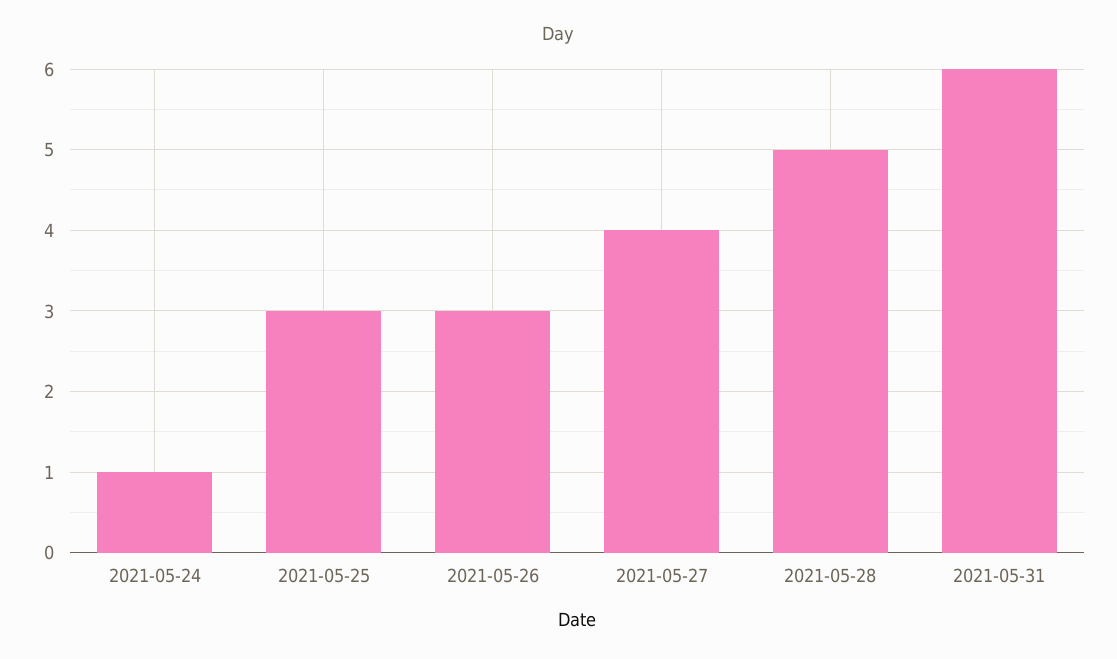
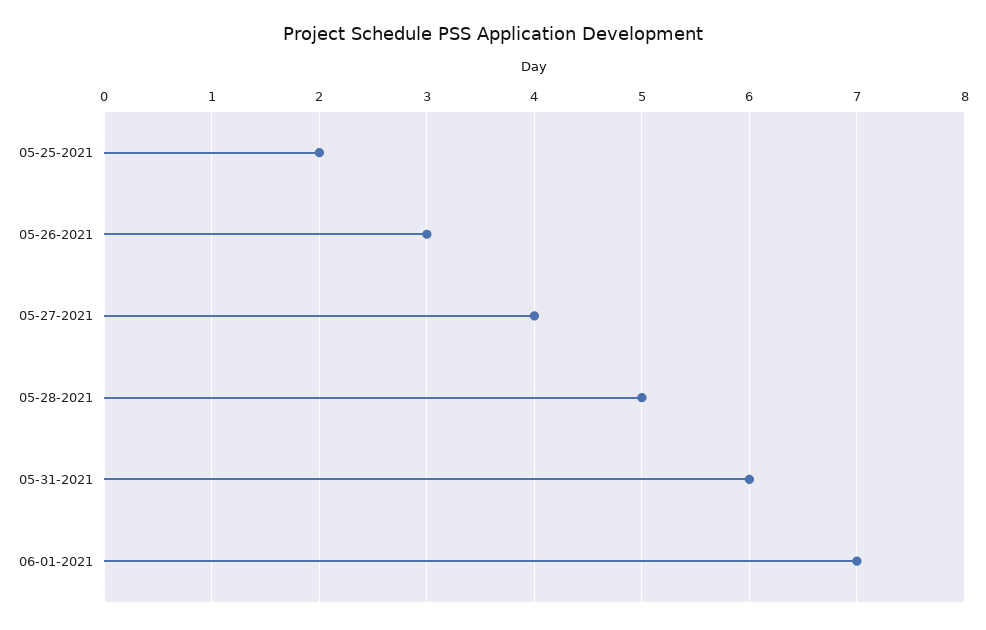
2021-05-24: 1 -> none
2021-05-25: 3 -> 2
06-01-2021: none -> 7

